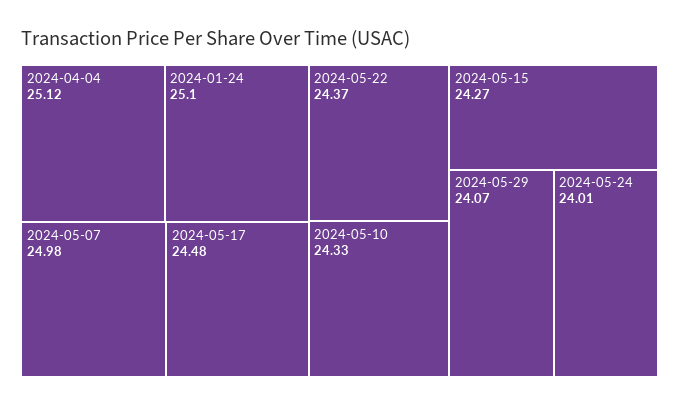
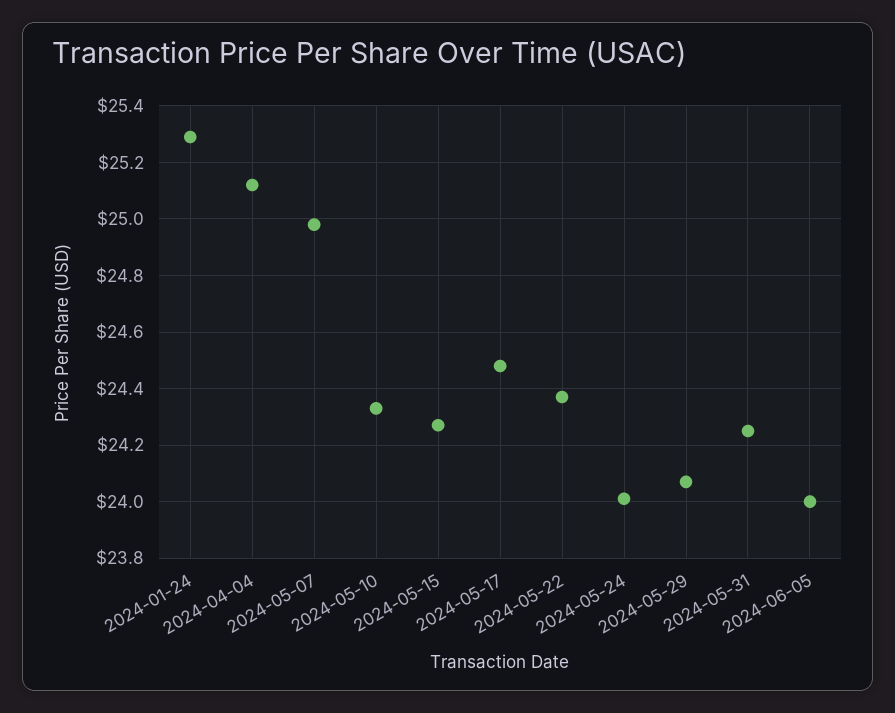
2024-01-24: 25.1 -> 25.3
2024-05-31: none -> 24.25
2024-06-05: none -> 24

